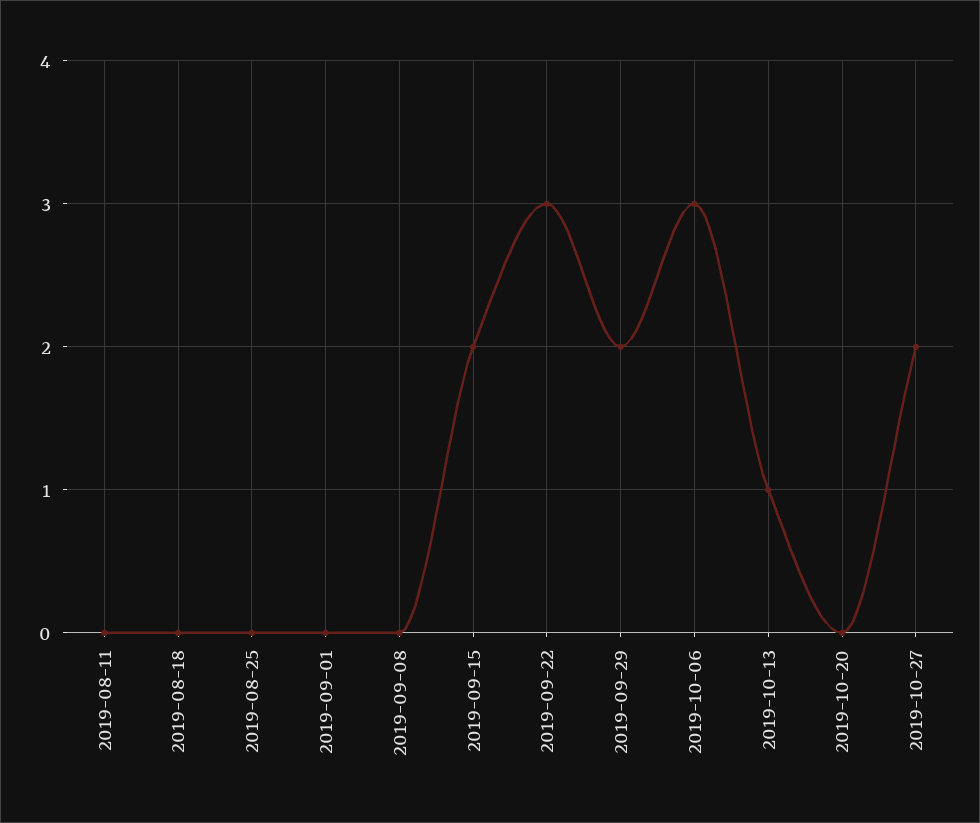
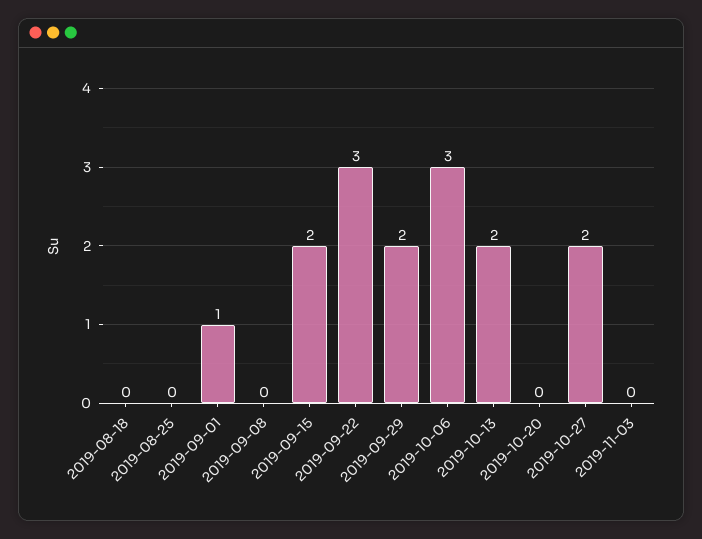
2019-08-11: 0 -> none
2019-09-01: 0 -> 1
2019-10-13: 1 -> 2
2019-11-03: none -> 0

